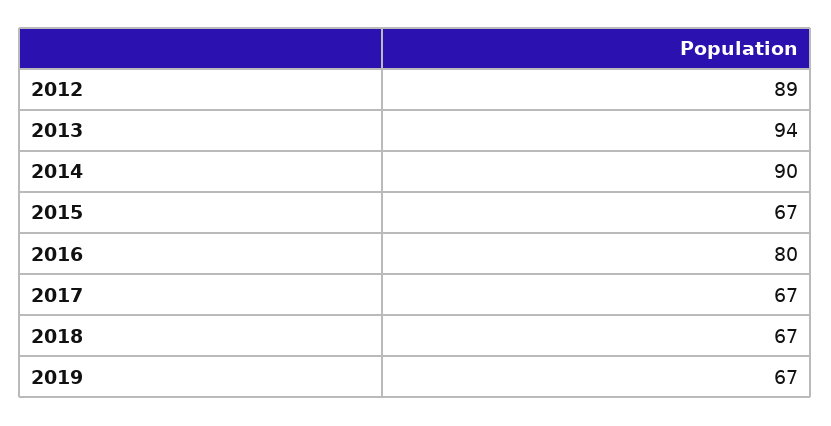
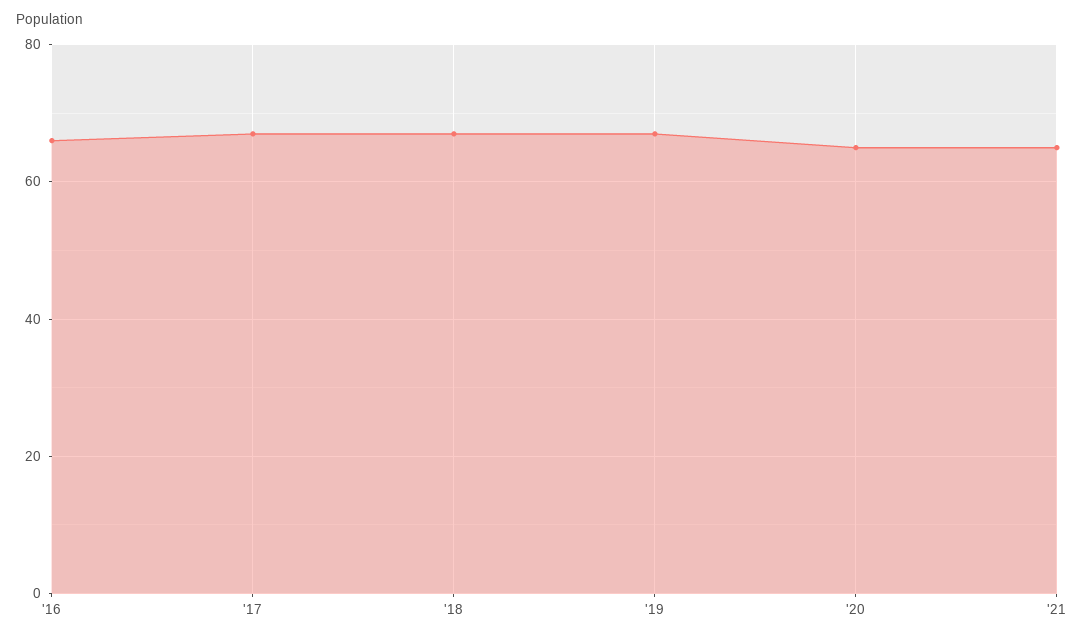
2012: 89 -> none
2013: 94 -> none
2014: 90 -> none
2015: 67 -> none
2016: 80 -> 65
'20: none -> 65
'21: none -> 65

